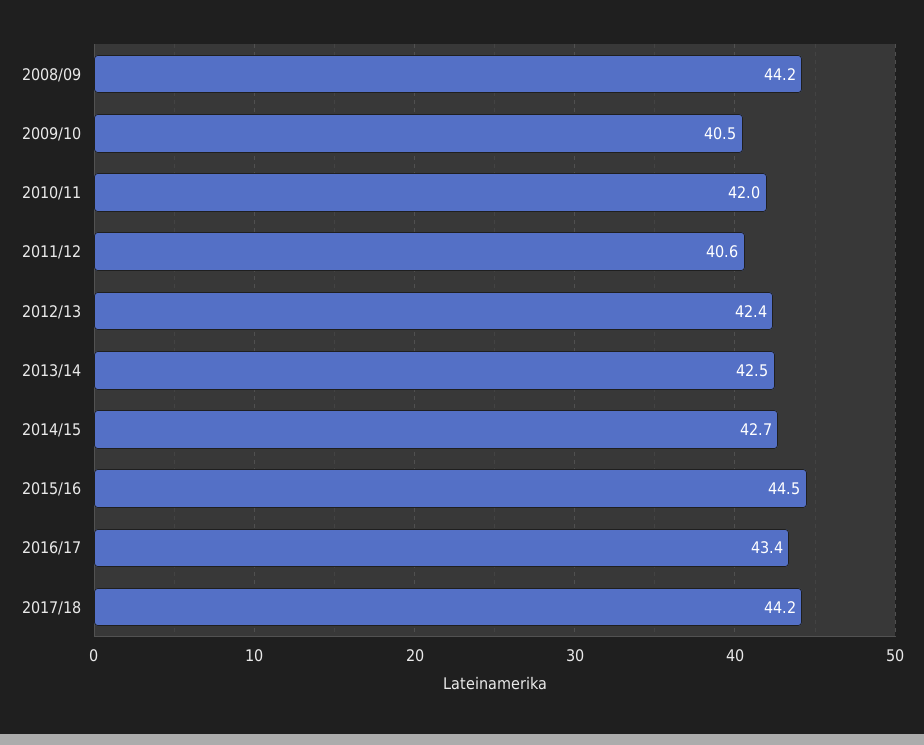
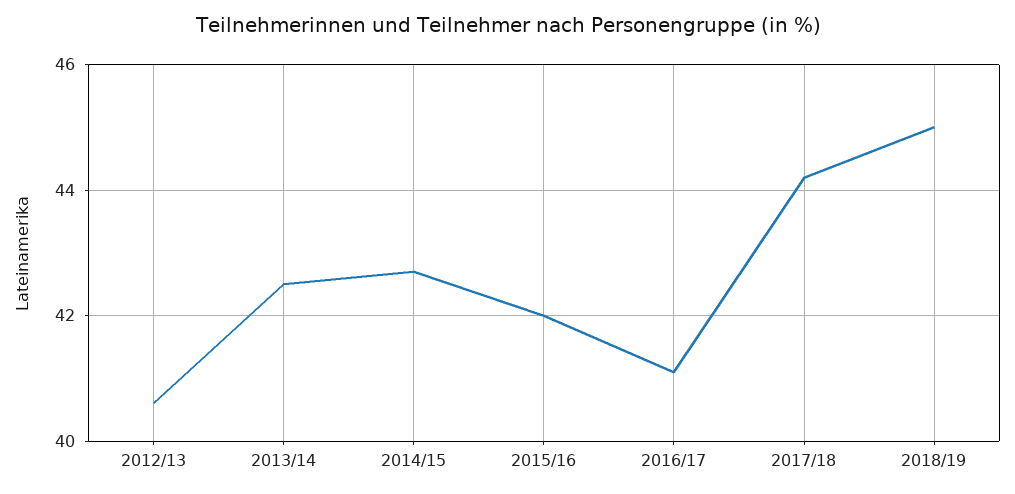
2008/09: 44.2 -> none
2009/10: 40.5 -> none
2010/11: 42 -> none
2011/12: 40.6 -> none
2012/13: 42.4 -> 40.5
2015/16: 44.5 -> 42
2016/17: 43.4 -> 41
2018/19: none -> 45

